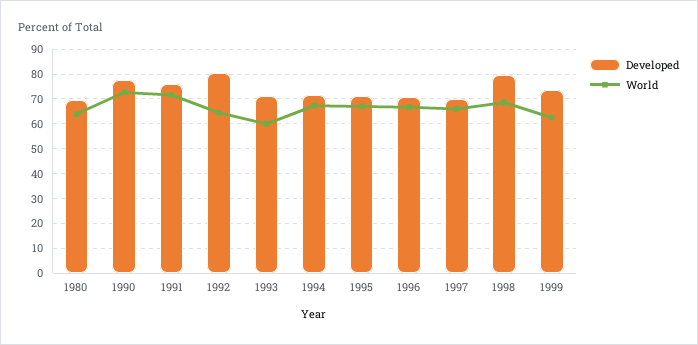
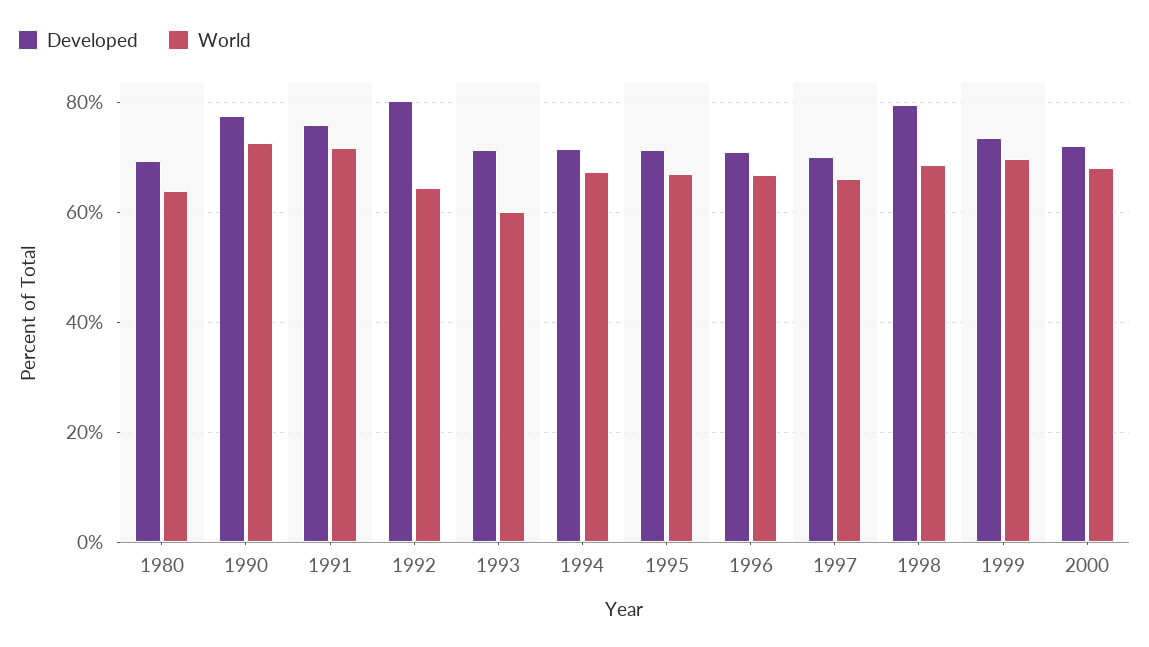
World, 1999: 62.5 -> 70
Developed, 2000: none -> 72
World, 2000: none -> 68

